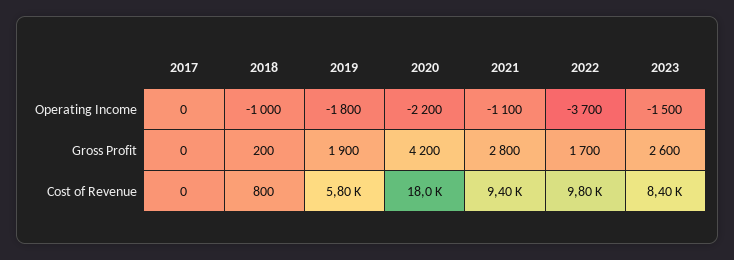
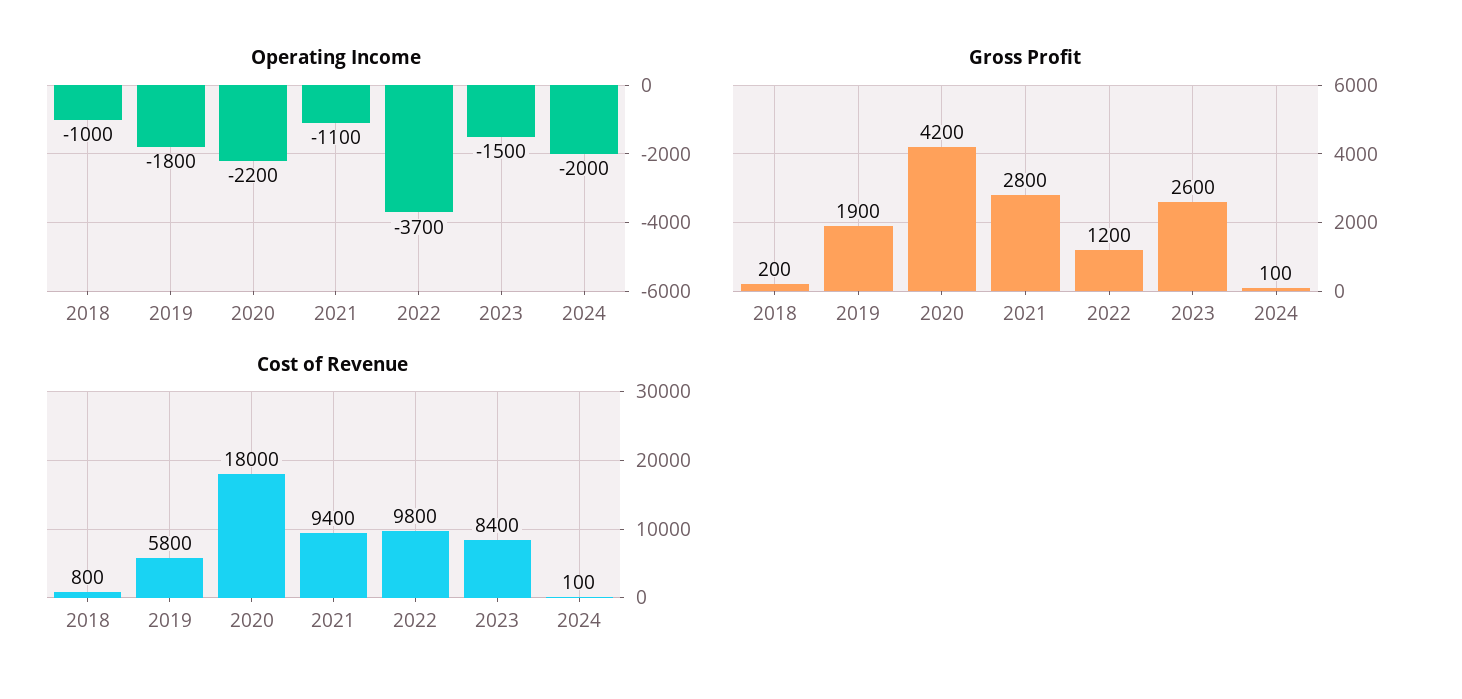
Operating Income, 2017: 0 -> none
Gross Profit, 2017: 0 -> none
Gross Profit, 2022: 1700 -> 1200
Cost of Revenue, 2017: 0 -> none
Operating Income, 2024: none -> -2000
Gross Profit, 2024: none -> 100
Cost of Revenue, 2024: none -> 100

